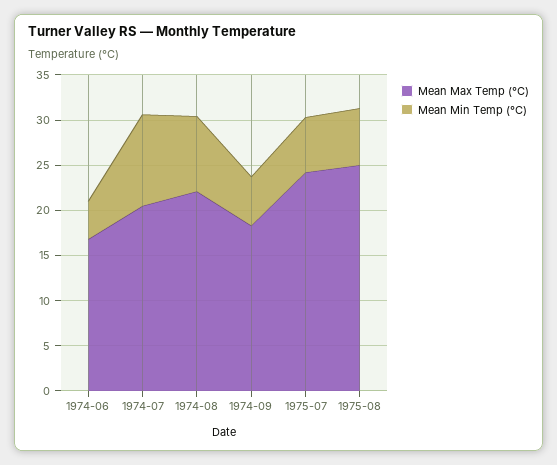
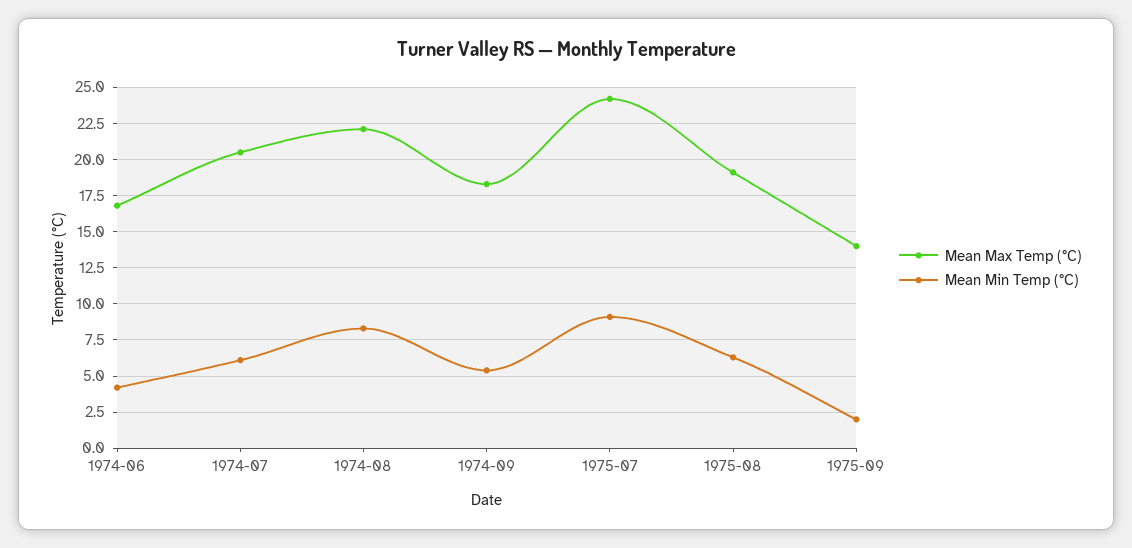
Mean Min Temp (°C), 1974-07: 10 -> 6
Mean Min Temp (°C), 1975-07: 6 -> 9
Mean Max Temp (°C), 1975-08: 25 -> 19
Mean Max Temp (°C), 1975-09: none -> 14
Mean Min Temp (°C), 1975-09: none -> 2

